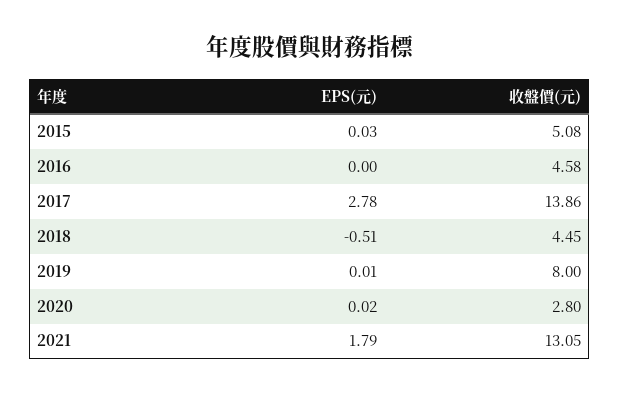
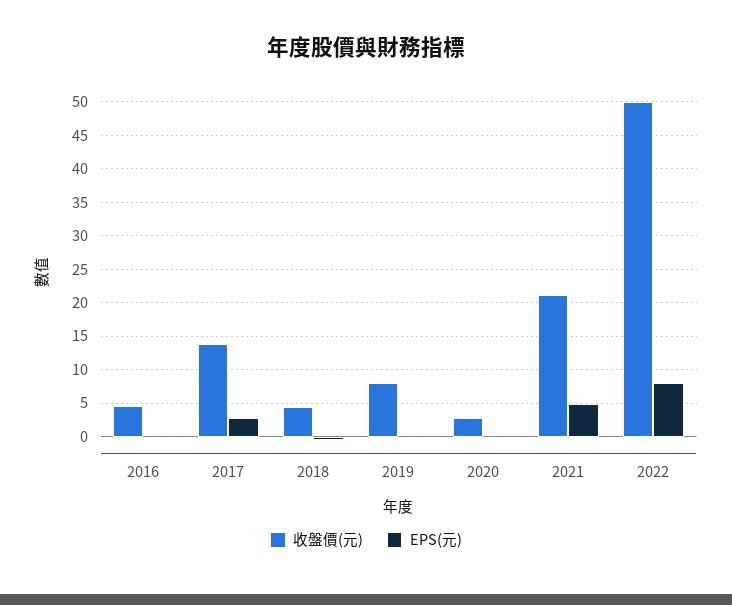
EPS(元), 2015: 0.03 -> none
收盤價(元), 2015: 5.08 -> none
EPS(元), 2021: 1.79 -> 5
收盤價(元), 2021: 13.05 -> 21
收盤價(元), 2022: none -> 50
EPS(元), 2022: none -> 8

